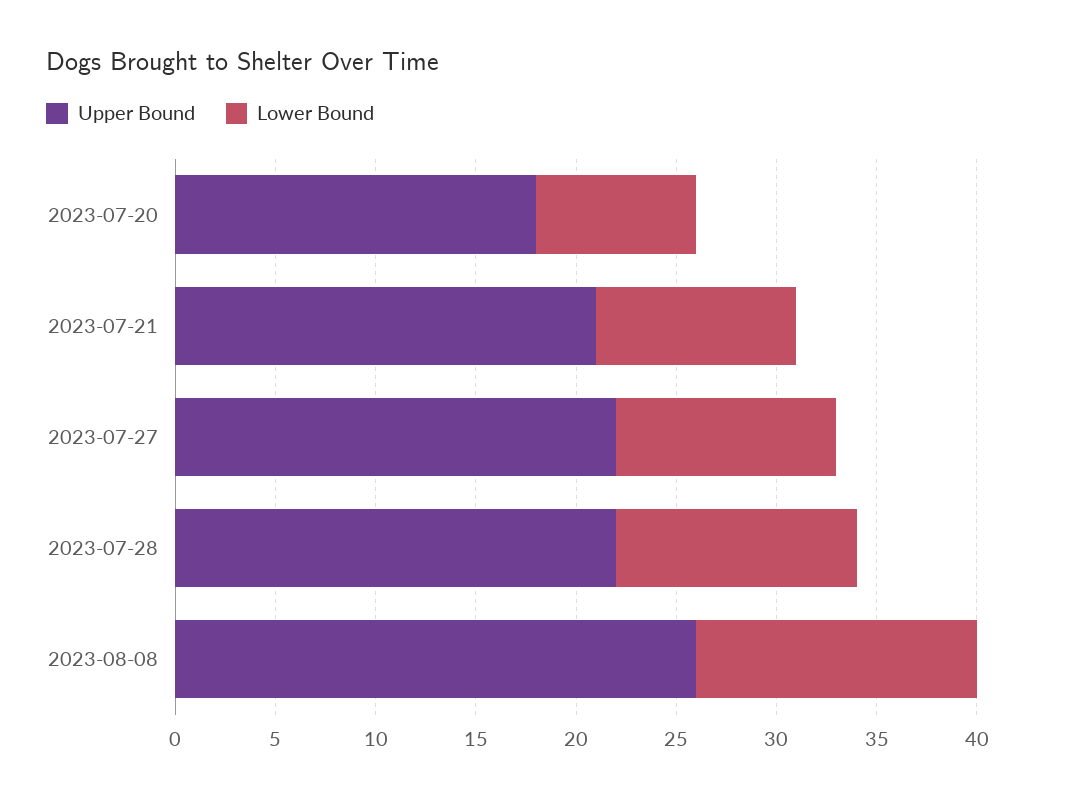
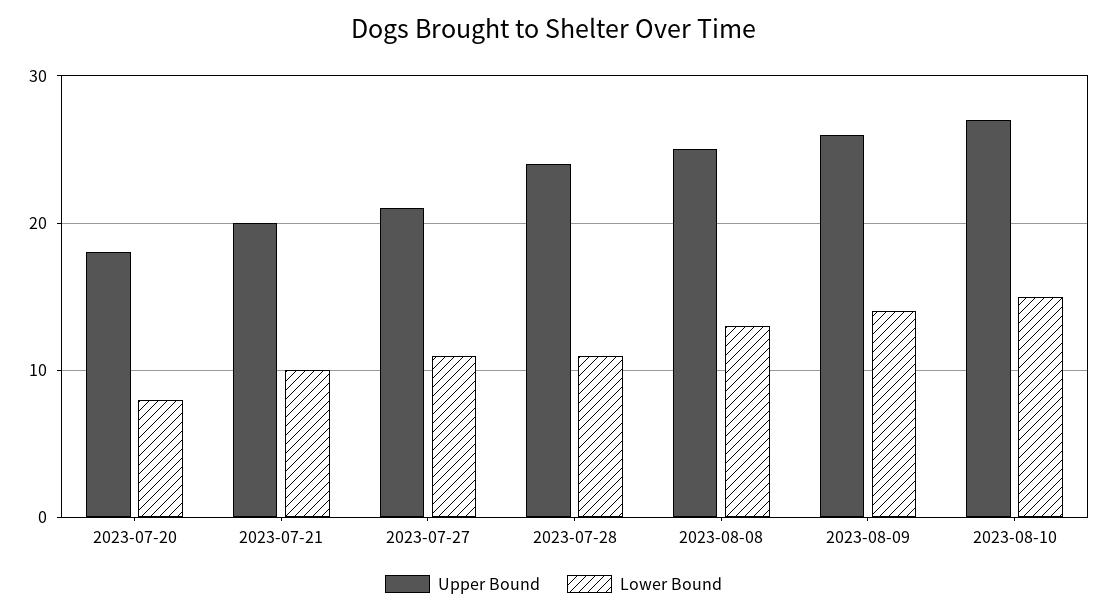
Upper Bound, 2023-07-21: 21 -> 20
Upper Bound, 2023-07-27: 22 -> 21
Upper Bound, 2023-07-28: 22 -> 24
Lower Bound, 2023-07-28: 12 -> 11
Upper Bound, 2023-08-08: 26 -> 25
Lower Bound, 2023-08-08: 14 -> 13
Upper Bound, 2023-08-09: none -> 26
Lower Bound, 2023-08-09: none -> 14
Upper Bound, 2023-08-10: none -> 27
Lower Bound, 2023-08-10: none -> 15

